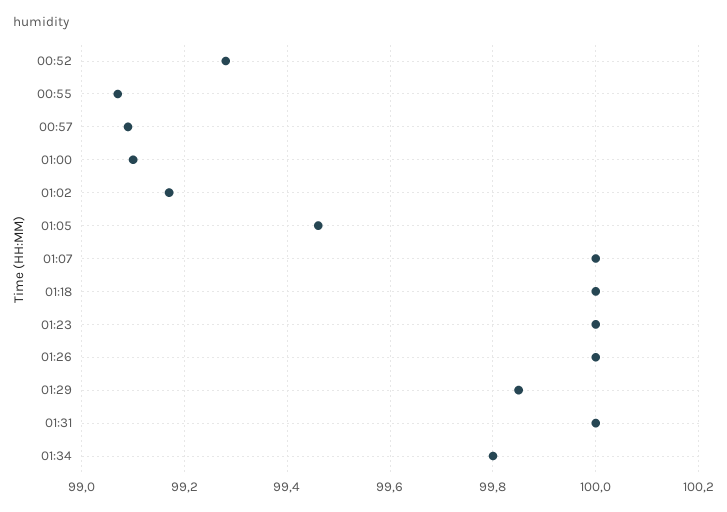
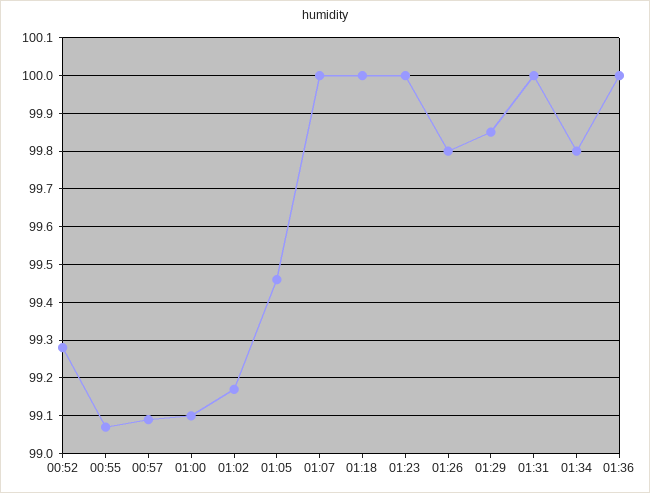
01:26: 100 -> 99.8
01:36: none -> 100

